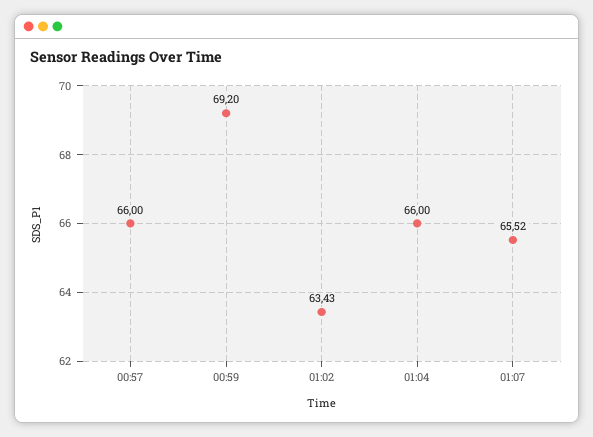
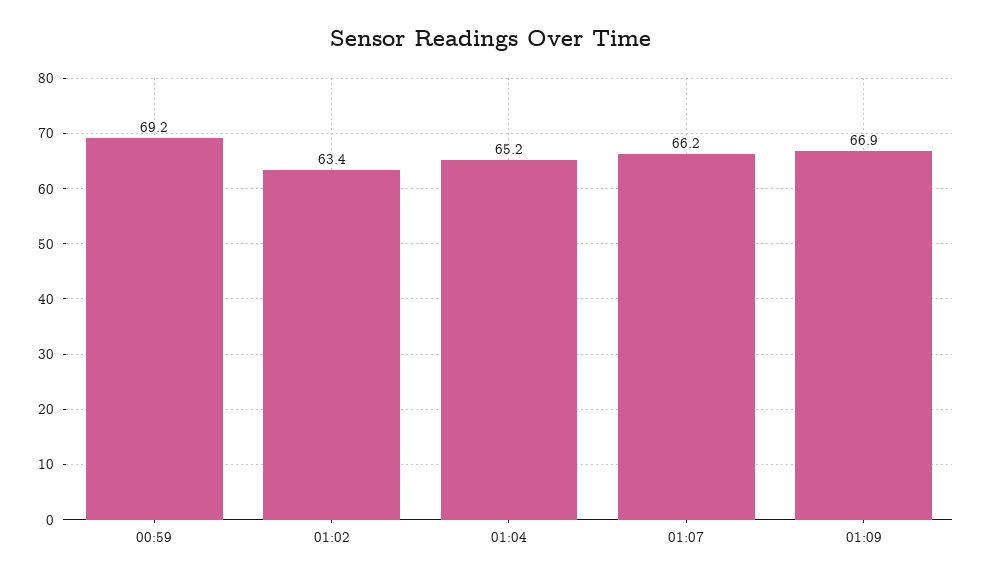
00:57: 66 -> none
01:04: 66 -> 65.2
01:07: 65.52 -> 66.2
01:09: none -> 66.9

